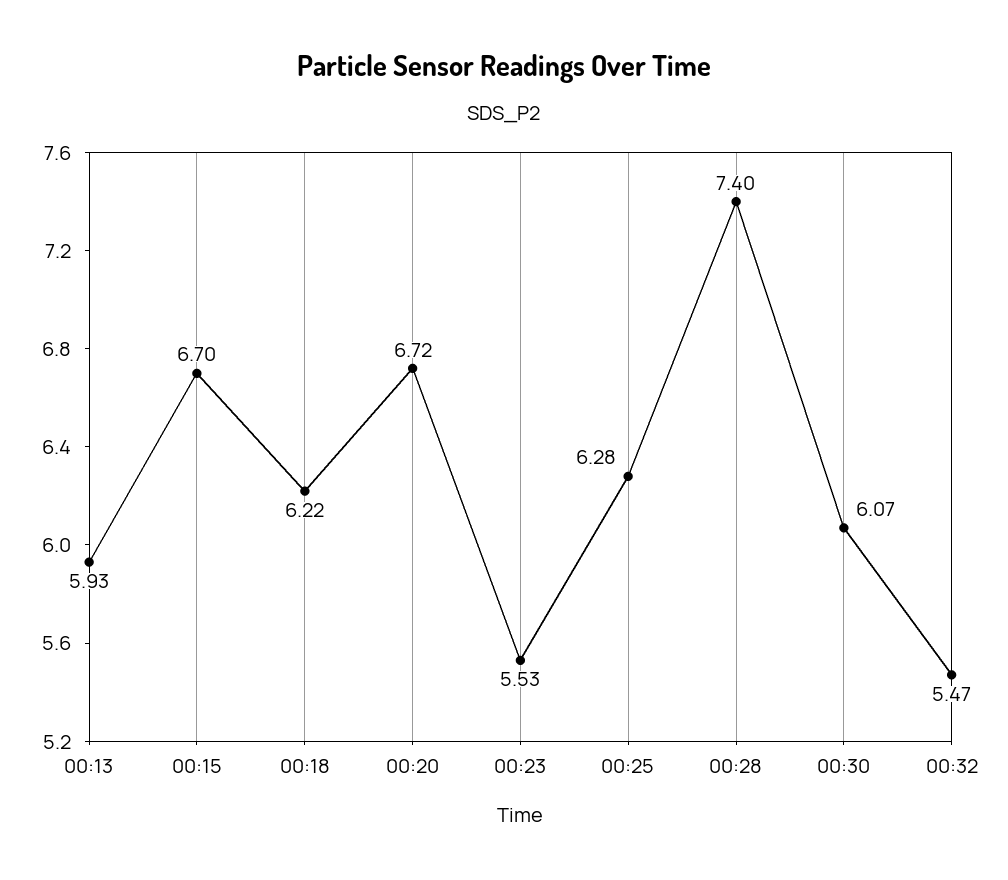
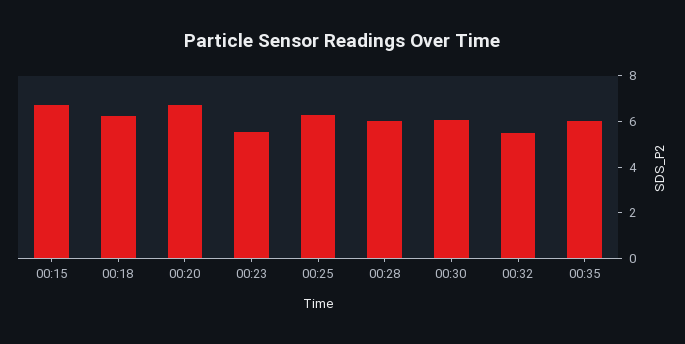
00:13: 5.93 -> none
00:28: 7.4 -> 6
00:35: none -> 6

